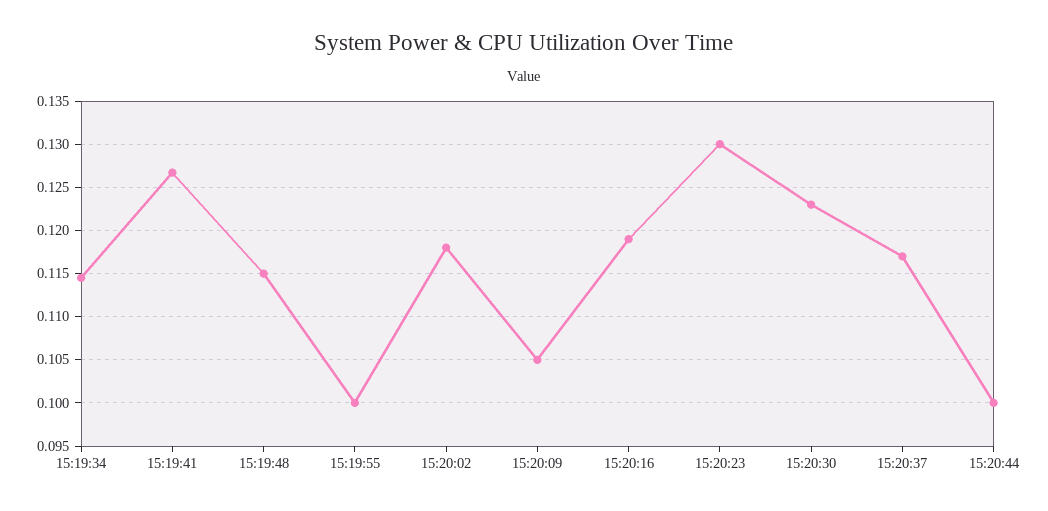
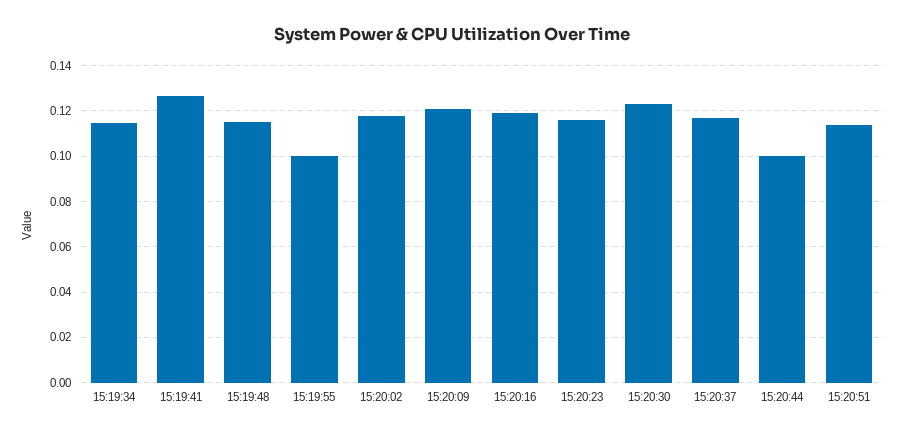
15:20:09: 0.105 -> 0.12
15:20:23: 0.13 -> 0.115
15:20:51: none -> 0.115

